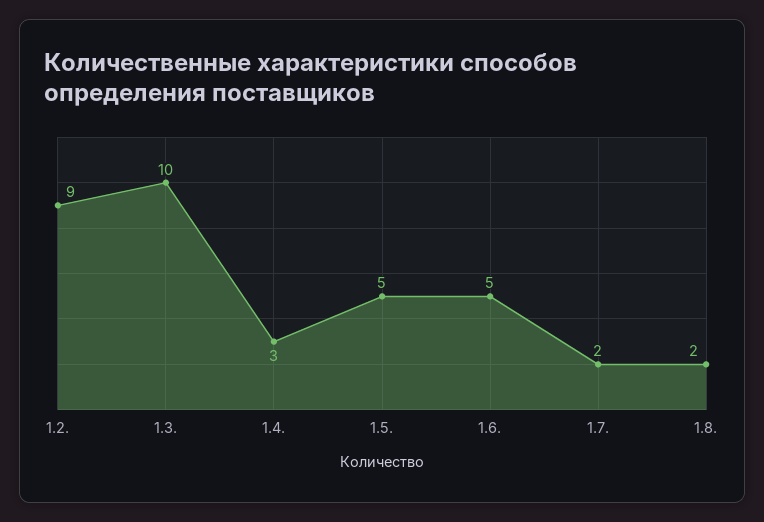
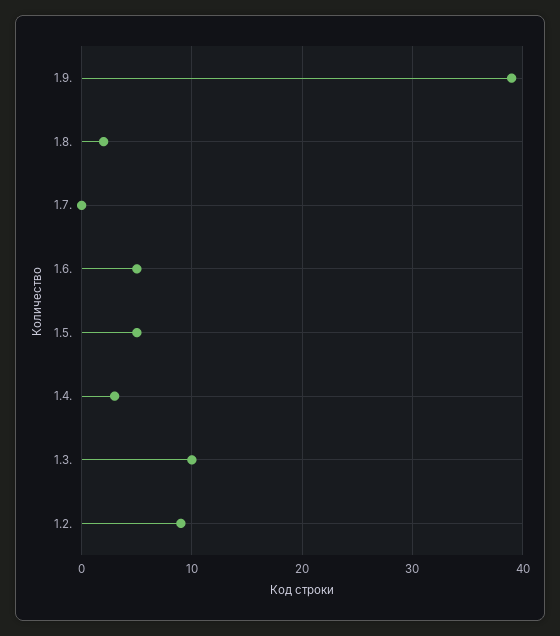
1.7.: 2 -> 0
1.9.: none -> 39

